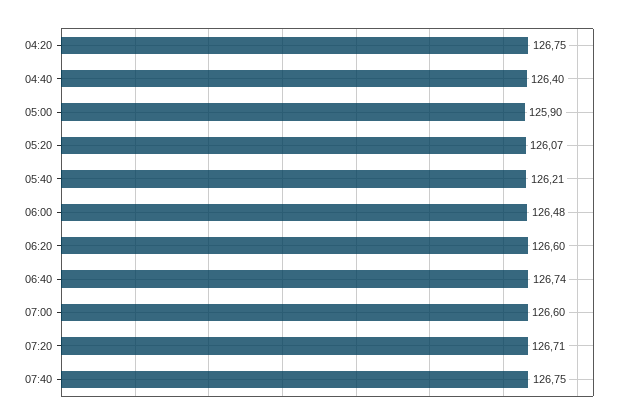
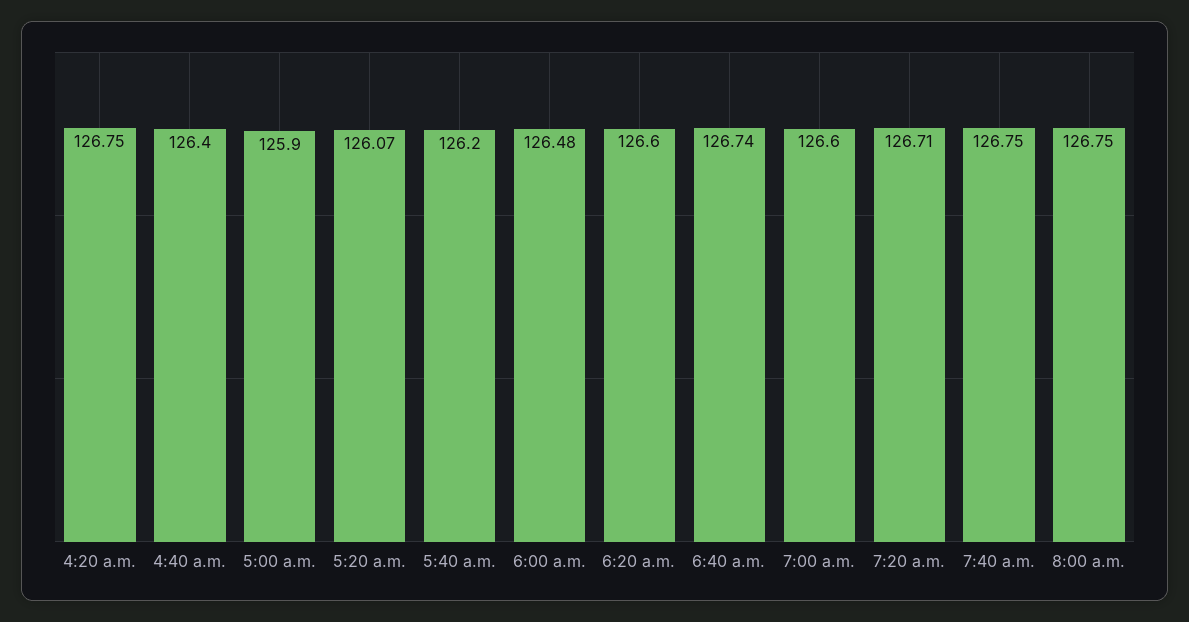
05:40: 126.21 -> 126.2
8:00 a.m.: none -> 126.75

